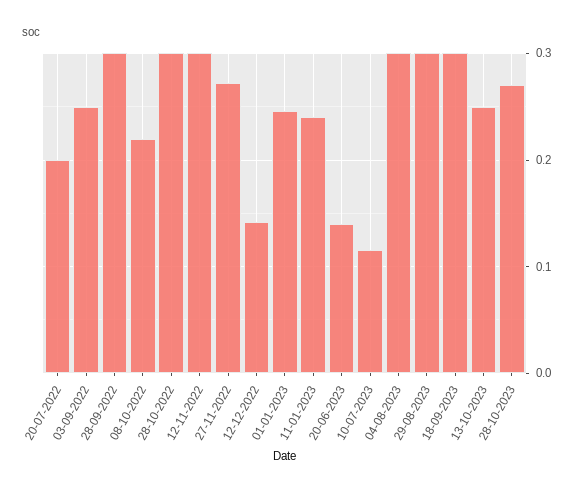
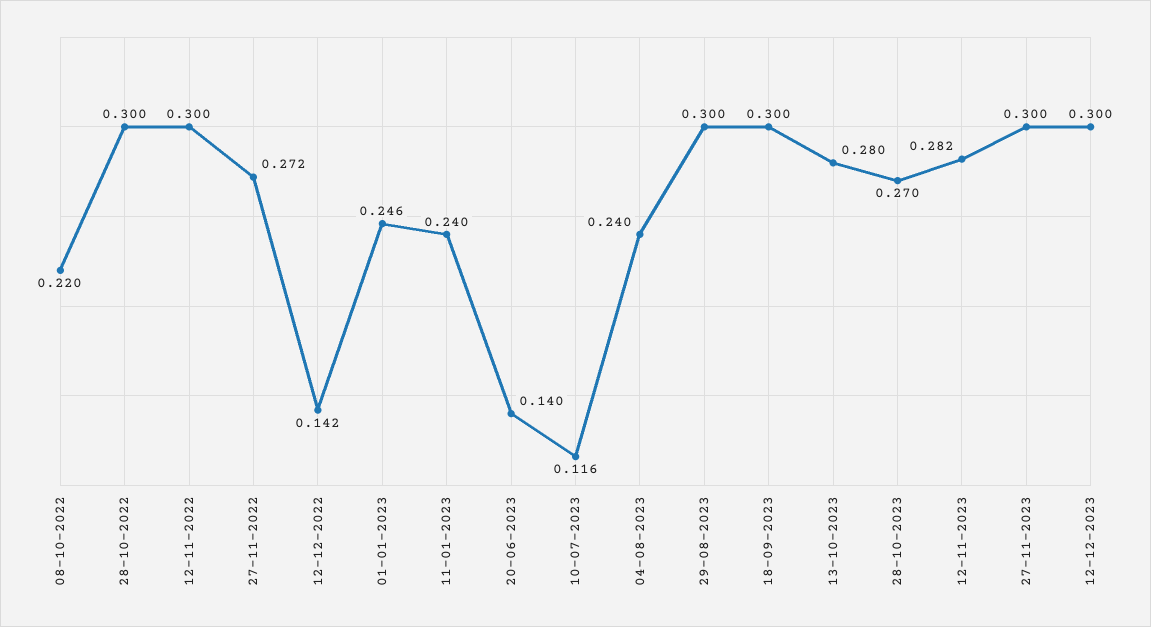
20-07-2022: 0.2 -> none
03-09-2022: 0.25 -> none
28-09-2022: 0.3 -> none
04-08-2023: 0.3 -> 0.24
13-10-2023: 0.25 -> 0.28
12-11-2023: none -> 0.282
27-11-2023: none -> 0.3
12-12-2023: none -> 0.3

